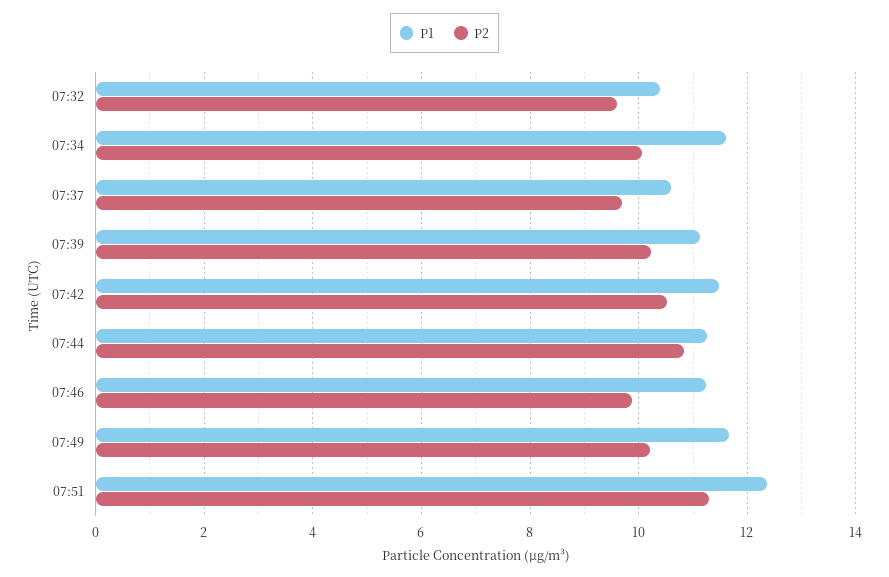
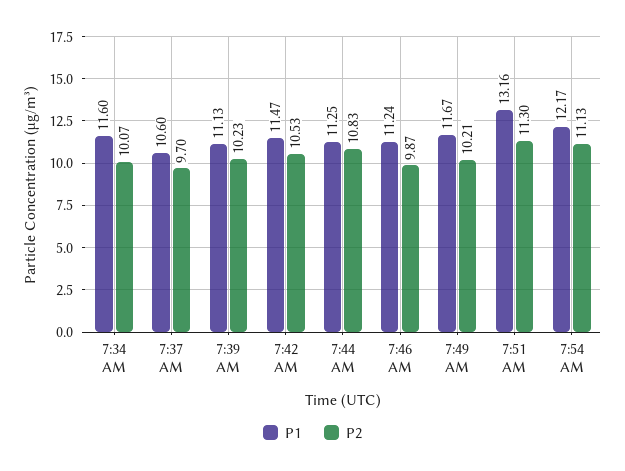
P1, 07:32: 10.4 -> none
P2, 07:32: 9.6 -> none
P1, 07:51: 12.4 -> 13.16
P1, 7:54 AM: none -> 12.17
P2, 7:54 AM: none -> 11.13

